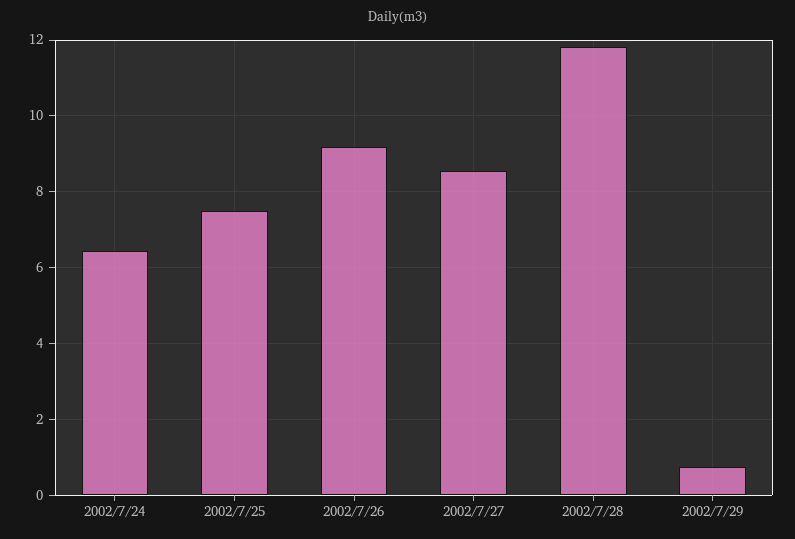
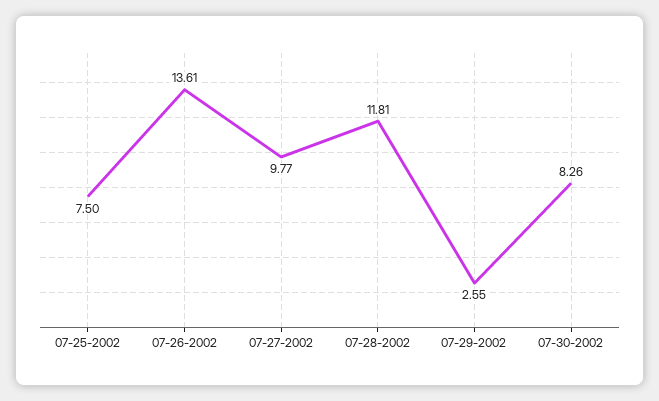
2002/7/24: 6.4 -> none
2002/7/26: 9.2 -> 13.61
2002/7/27: 8.6 -> 9.77
2002/7/29: 0.8 -> 2.55
07-30-2002: none -> 8.26

